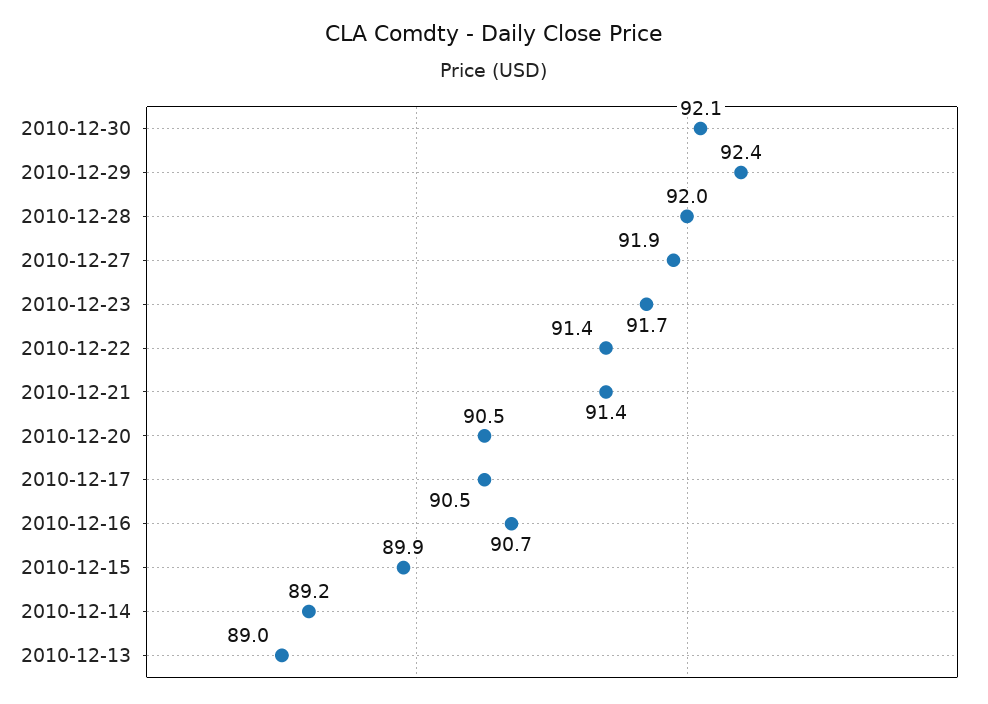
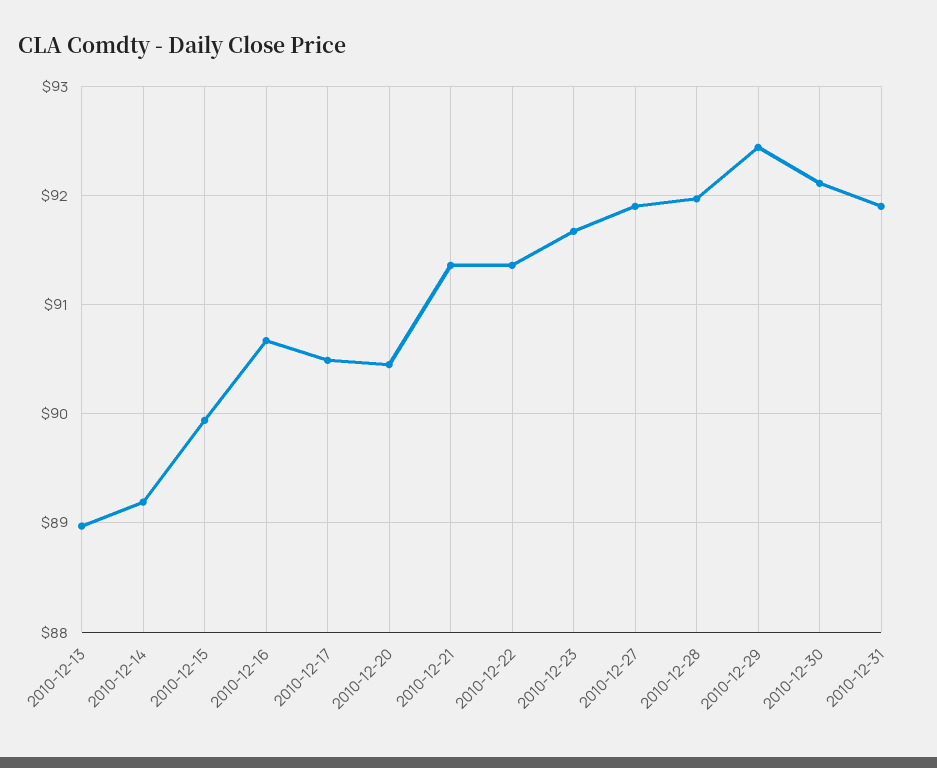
2010-12-31: none -> 91.9

